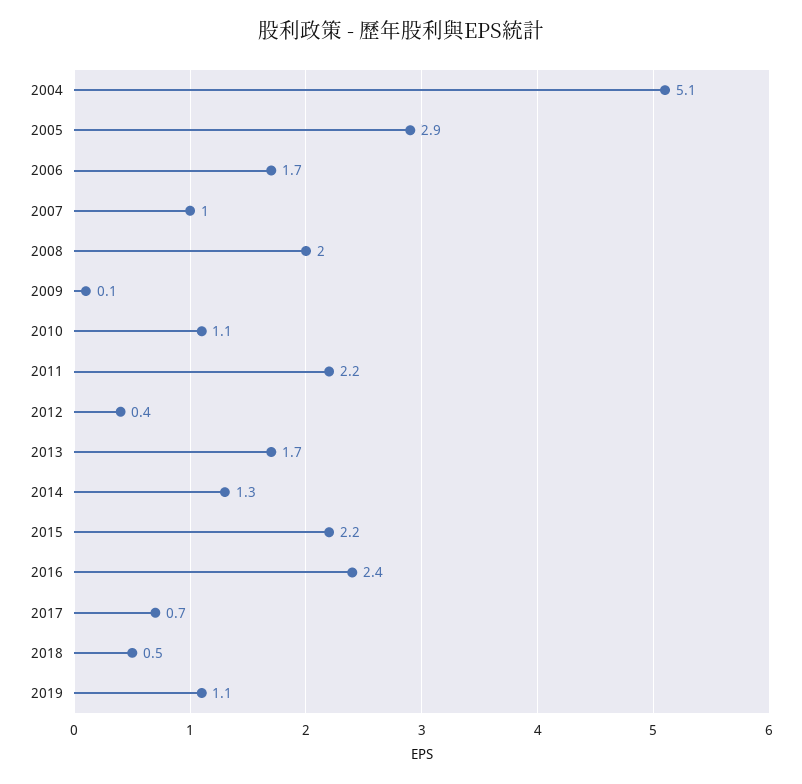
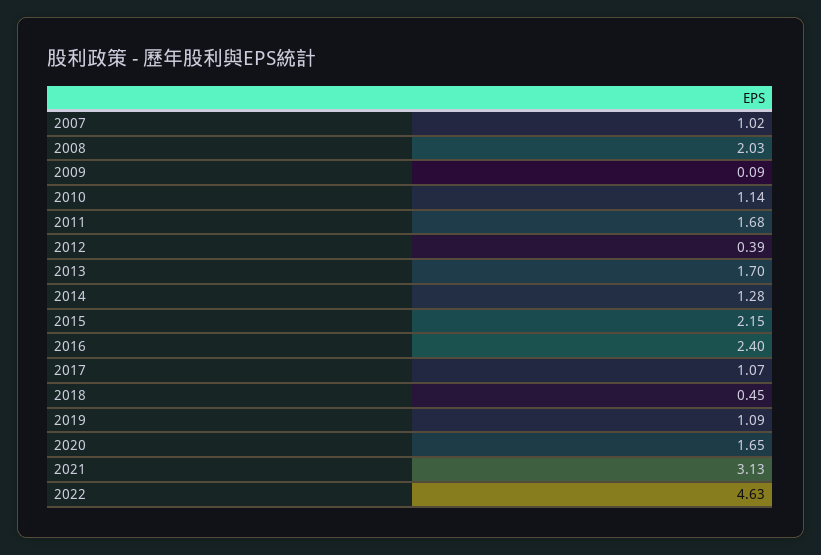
2004: 5.1 -> none
2005: 2.9 -> none
2006: 1.7 -> none
2011: 2.2 -> 1.68
2017: 0.7 -> 1.07
2020: none -> 1.65
2021: none -> 3.13
2022: none -> 4.63

